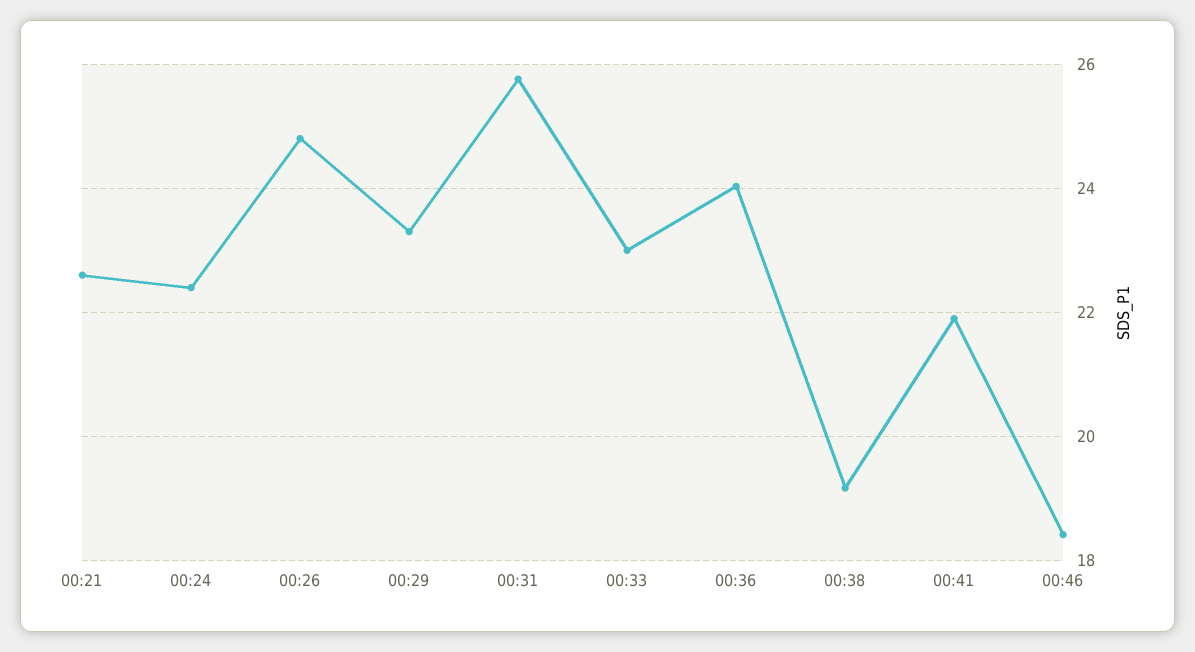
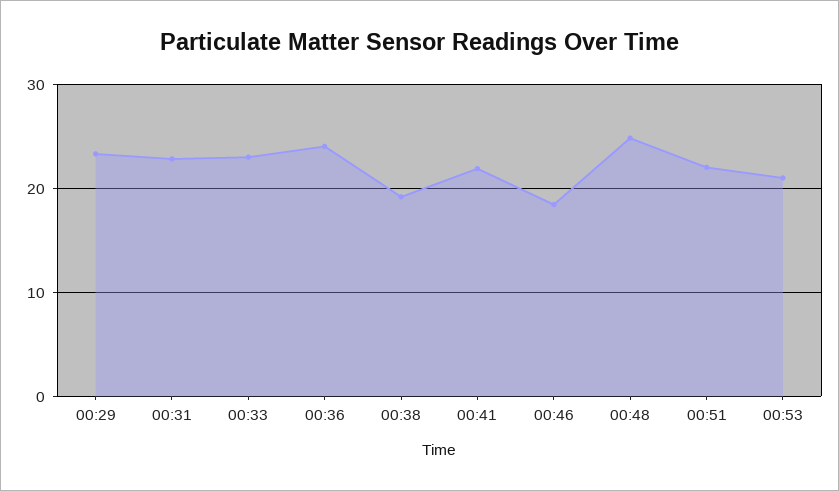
00:21: 22.6 -> none
00:24: 22.4 -> none
00:26: 24.8 -> none
00:31: 25.8 -> 23
00:48: none -> 25
00:51: none -> 22
00:53: none -> 21

